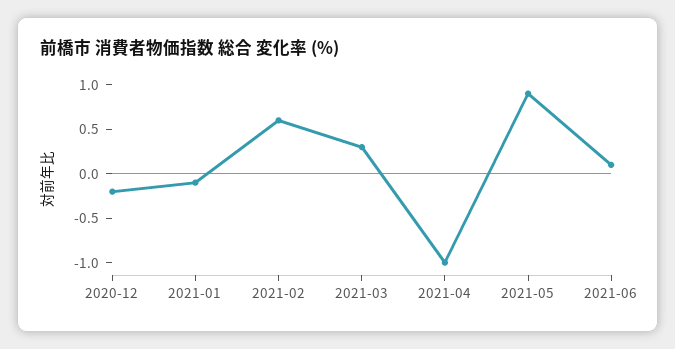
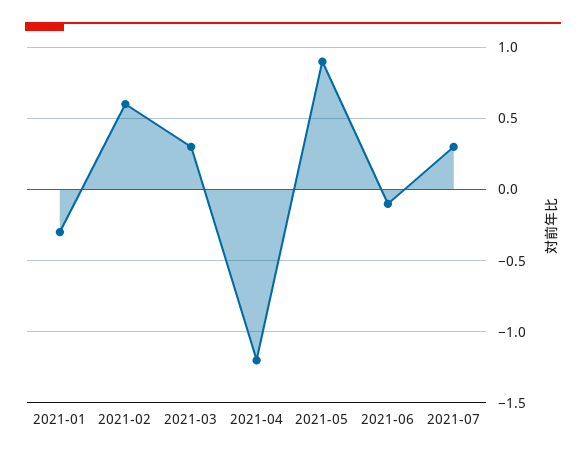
2020-12: -0.2 -> none
2021-01: -0.1 -> -0.3
2021-04: -1 -> -1.2
2021-06: 0.1 -> -0.1
2021-07: none -> 0.3

